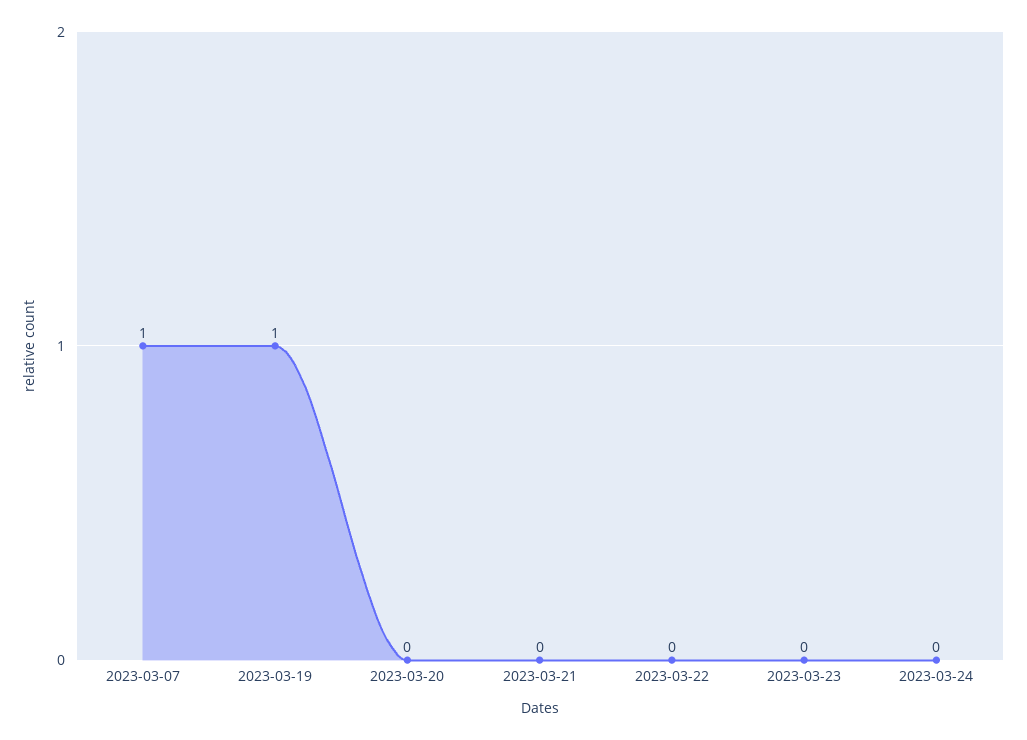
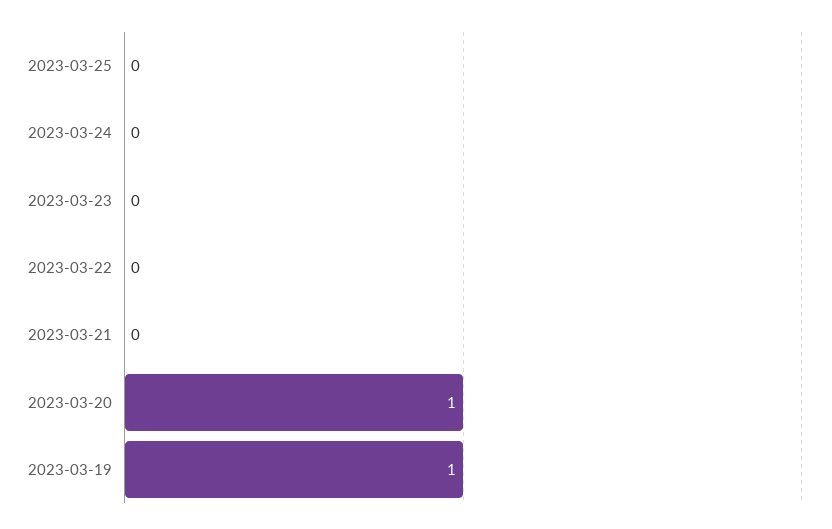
2023-03-07: 1 -> none
2023-03-20: 0 -> 1
2023-03-25: none -> 0

